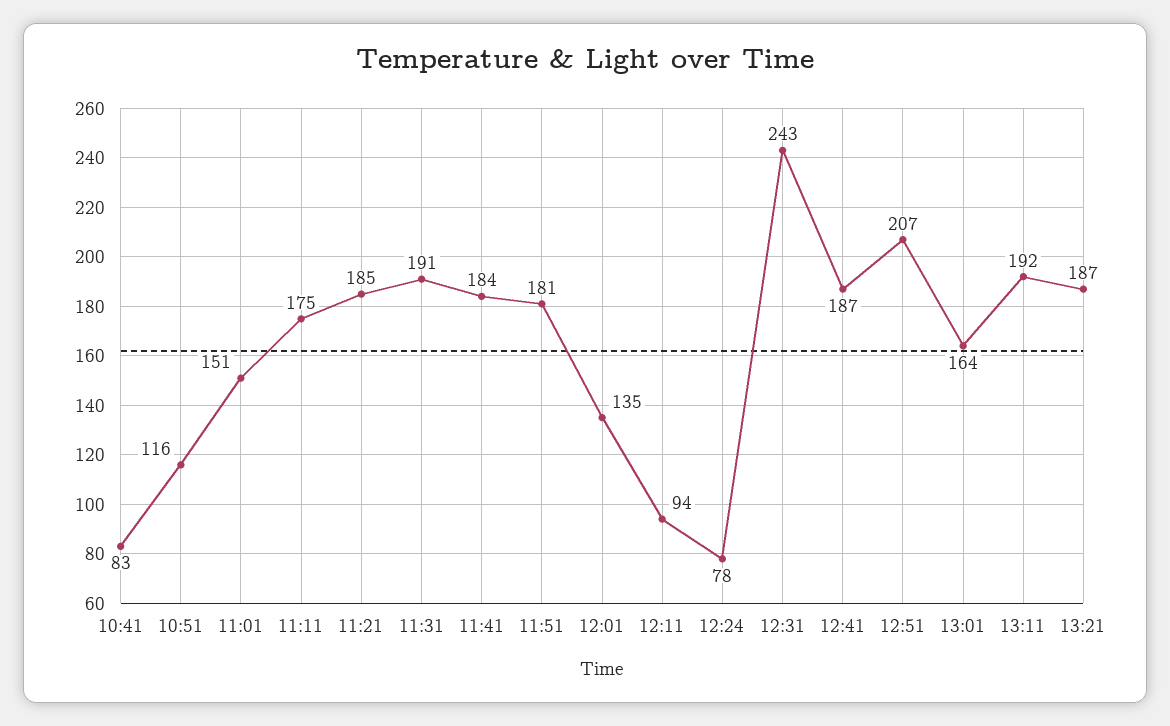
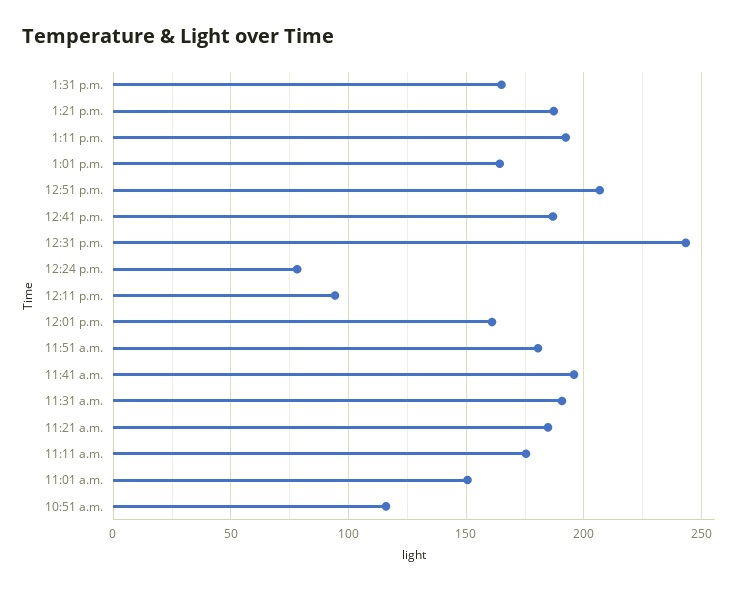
10:41: 83 -> none
11:41: 184 -> 195
12:01: 135 -> 160
1:31 p.m.: none -> 165

